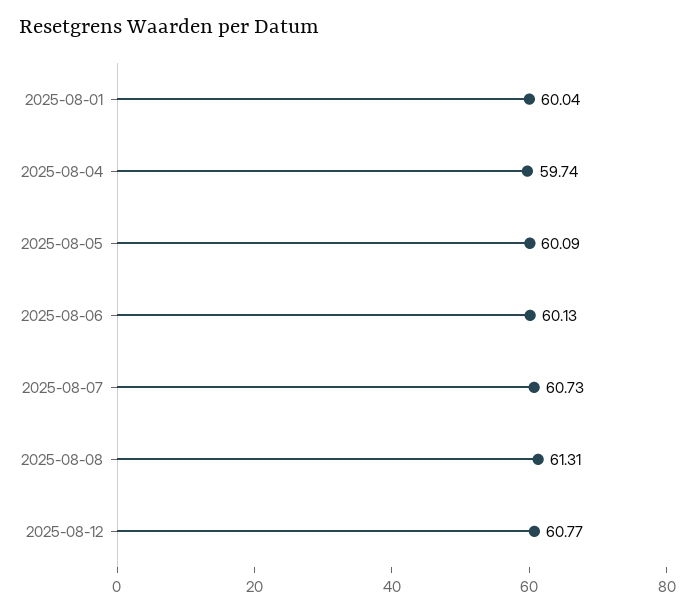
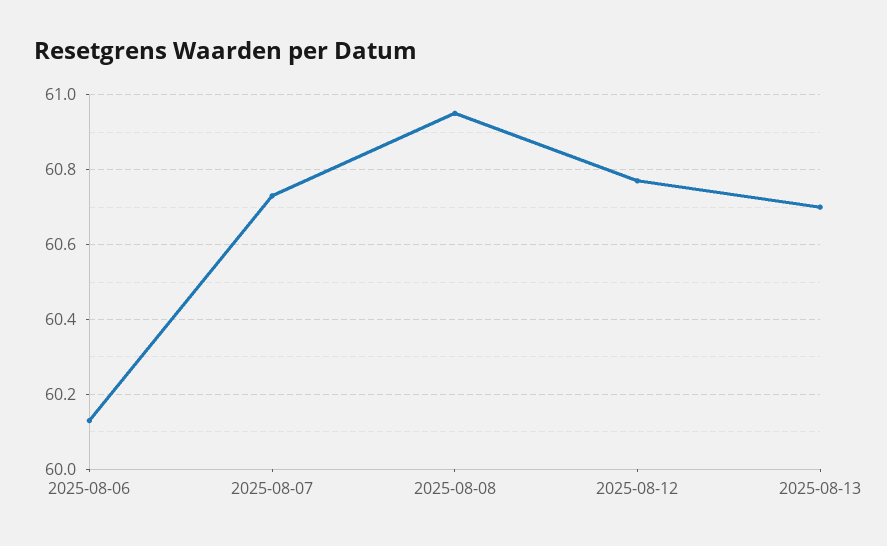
2025-08-01: 60.04 -> none
2025-08-04: 59.74 -> none
2025-08-05: 60.09 -> none
2025-08-08: 61.31 -> 60.95
2025-08-13: none -> 60.7

